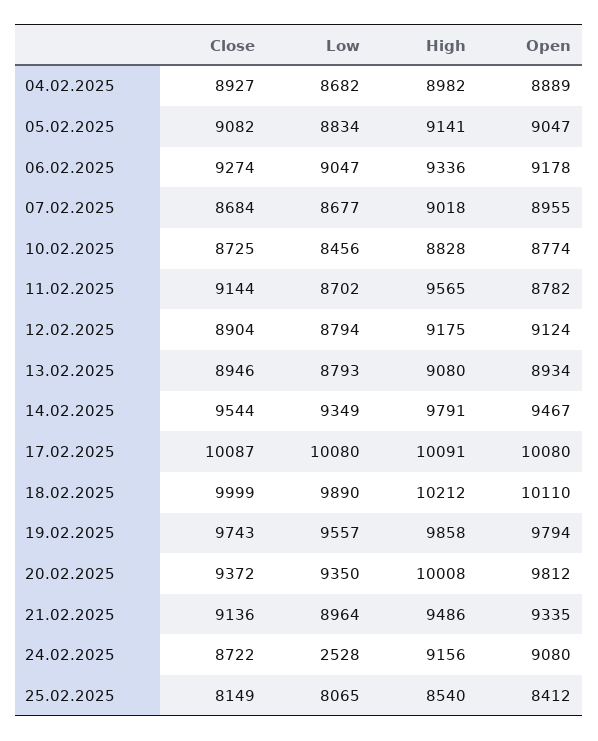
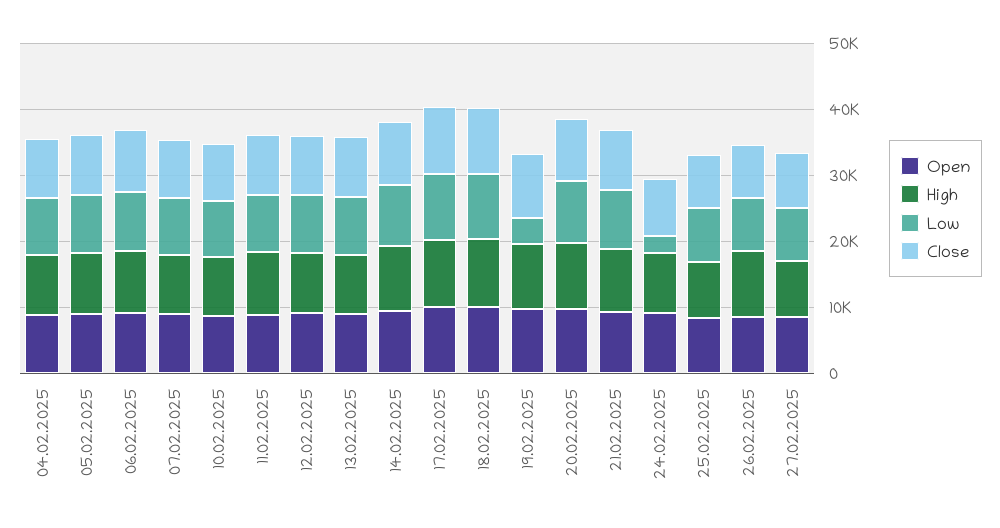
Low, 19.02.2025: 9557 -> 4000
Open, 26.02.2025: none -> 8000
High, 26.02.2025: none -> 10000
Low, 26.02.2025: none -> 8000
Close, 26.02.2025: none -> 8000
Open, 27.02.2025: none -> 8000
High, 27.02.2025: none -> 8000
Low, 27.02.2025: none -> 8000
Close, 27.02.2025: none -> 8000

